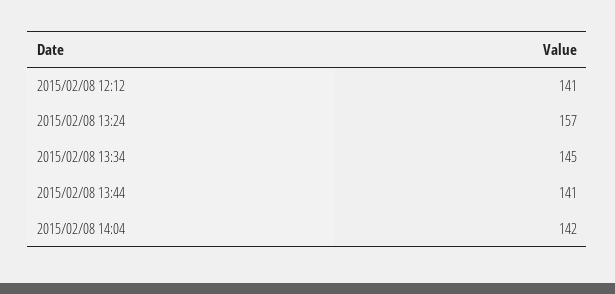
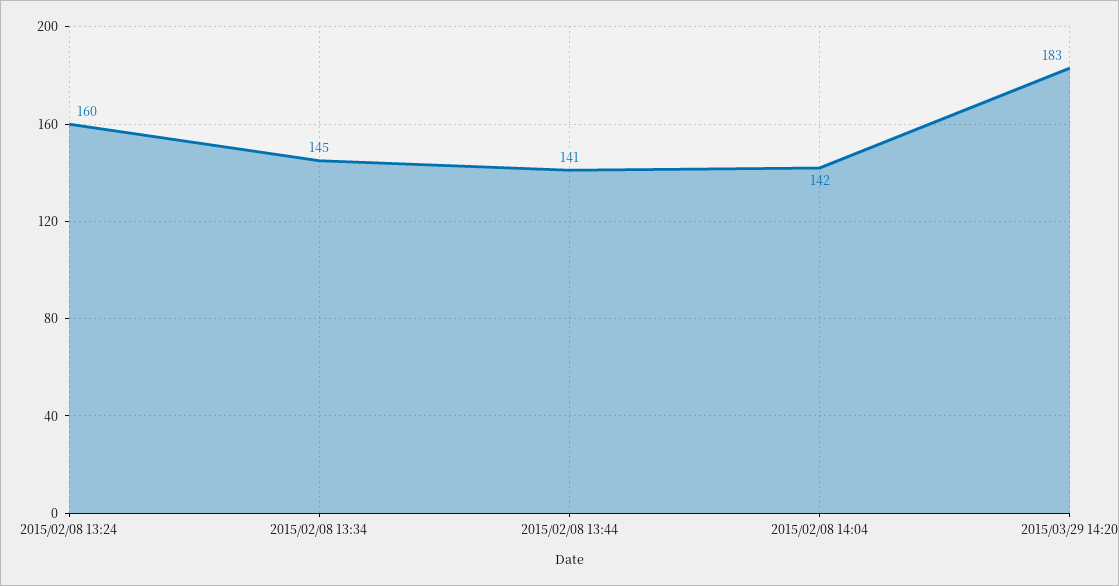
2015/02/08 12:12: 141 -> none
2015/02/08 13:24: 157 -> 160
2015/03/29 14:20: none -> 183

